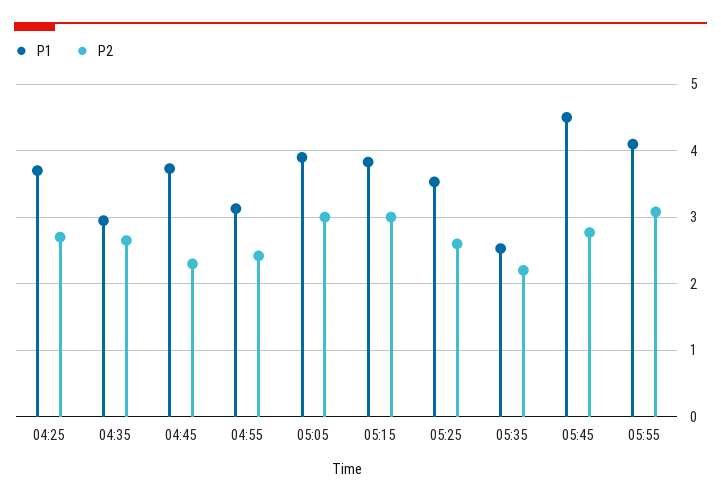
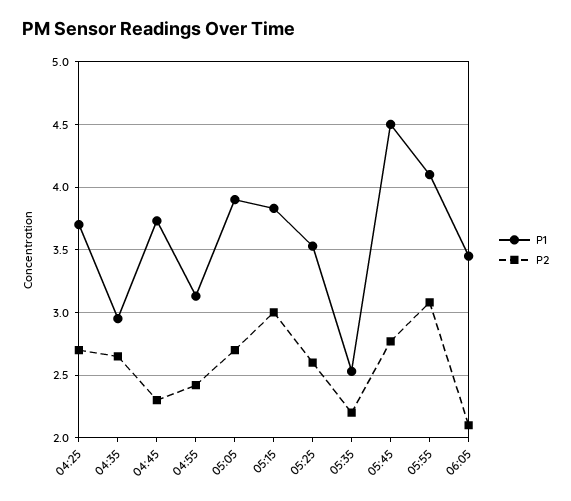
P2, 05:05: 3 -> 2.7
P1, 06:05: none -> 3.45
P2, 06:05: none -> 2.1

